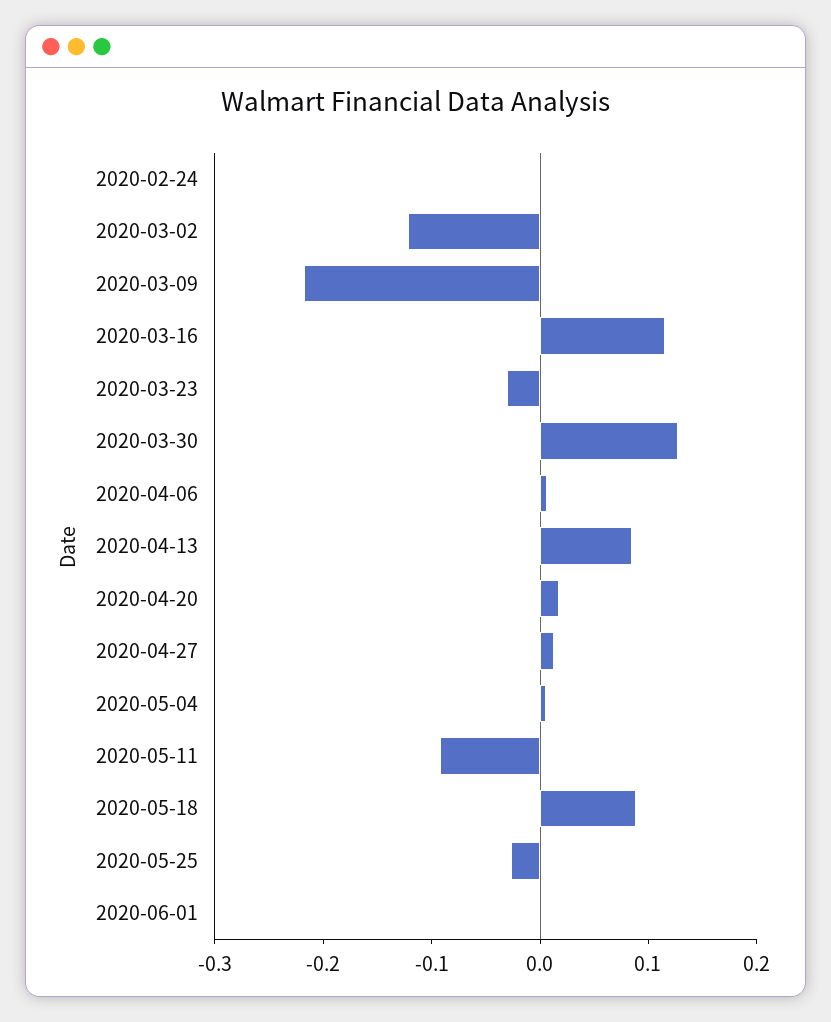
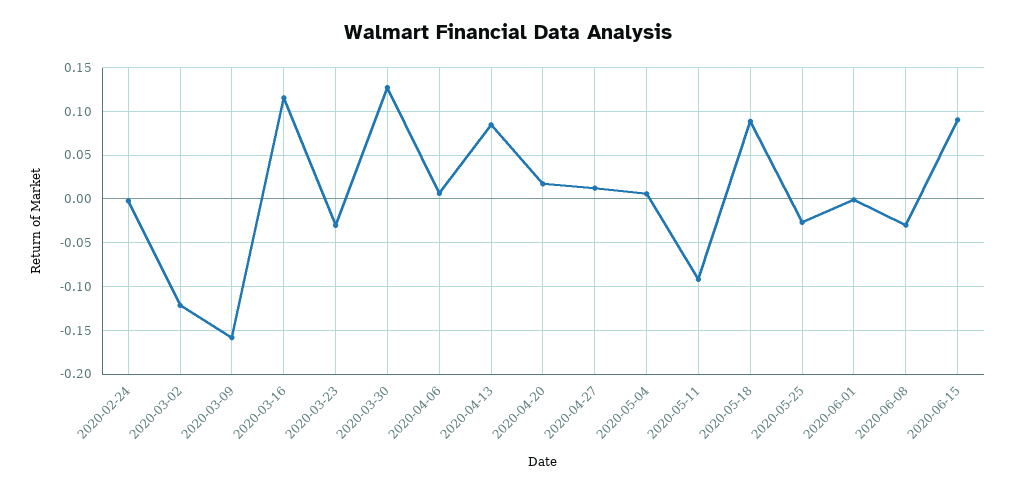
2020-03-09: -0.22 -> -0.16
2020-06-08: none -> -0.03
2020-06-15: none -> 0.09

